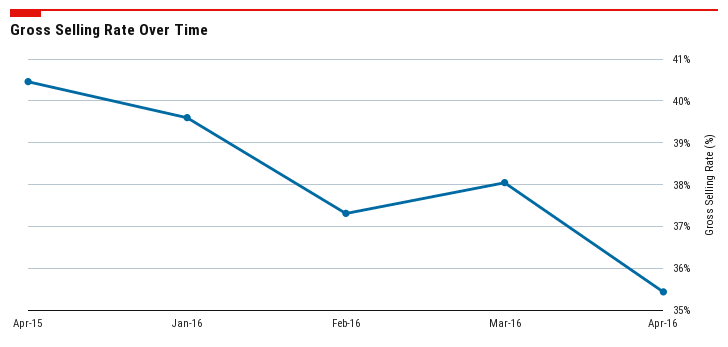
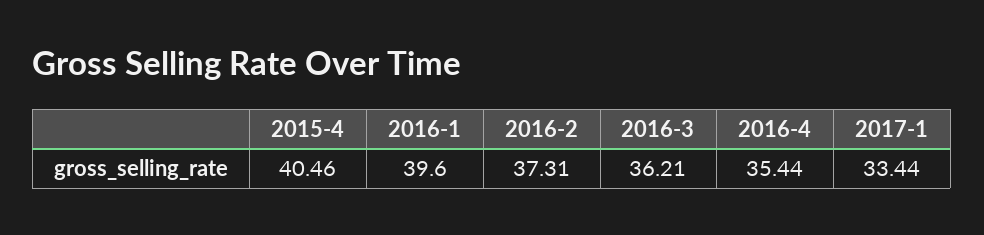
Mar-16: 38 -> 36.21
2017-1: none -> 33.44

